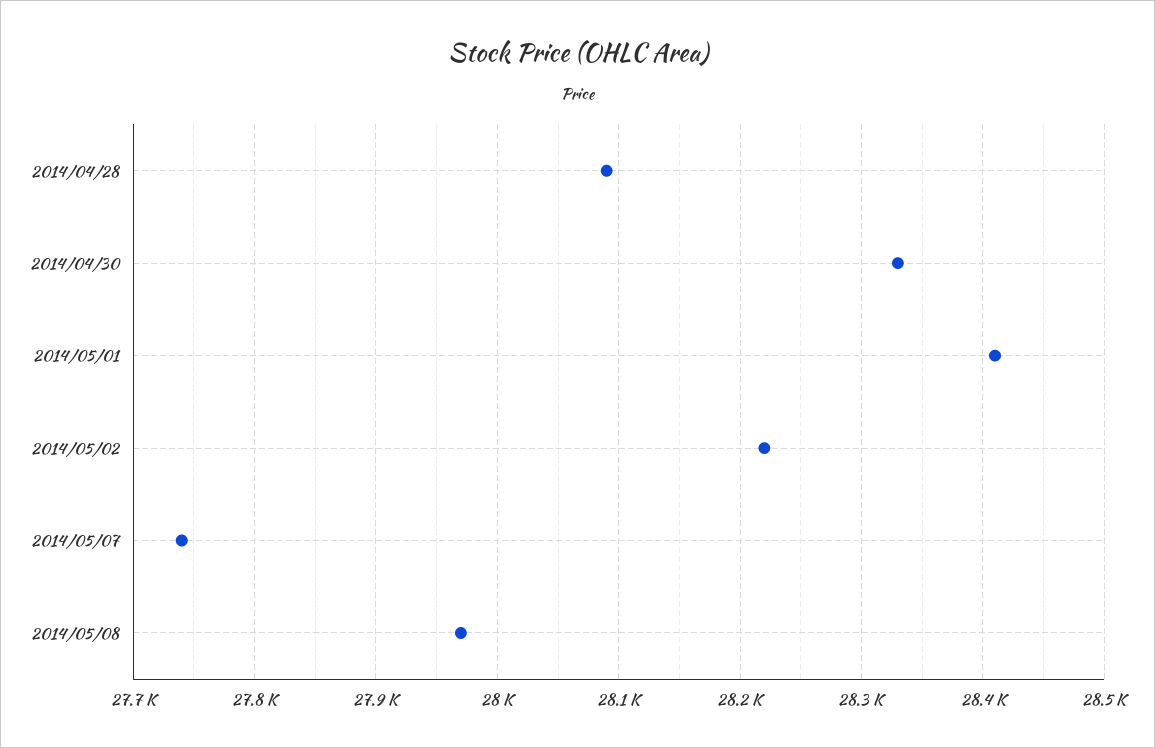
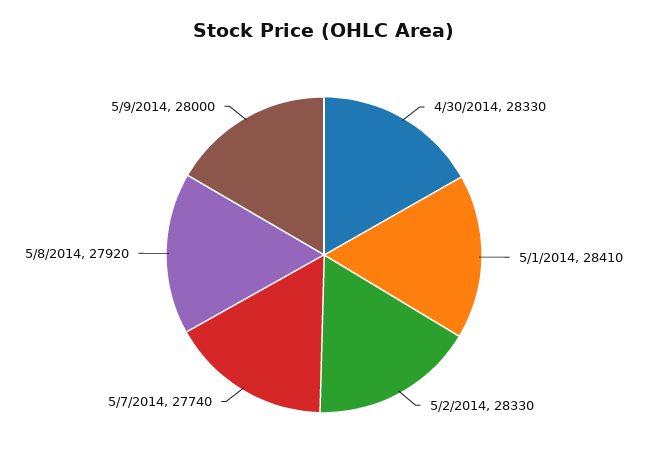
2014/04/28: 28090 -> none
2014/05/02: 28220 -> 28330
2014/05/08: 27970 -> 27920
5/9/2014: none -> 28000

